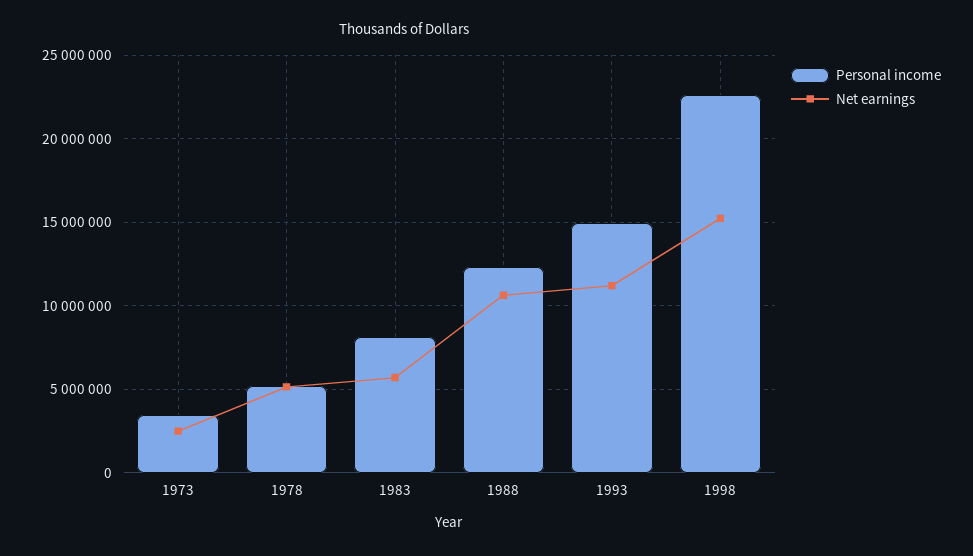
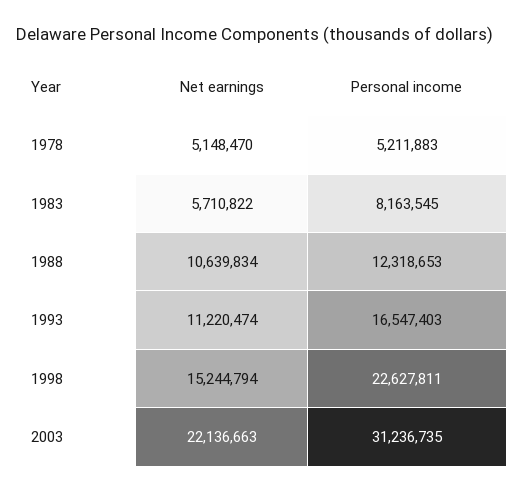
Personal income, 1973: 3500000 -> none
Net earnings, 1973: 2500000 -> none
Personal income, 1993: 15000000 -> 16547403
Net earnings, 2003: none -> 22136663
Personal income, 2003: none -> 31236735

